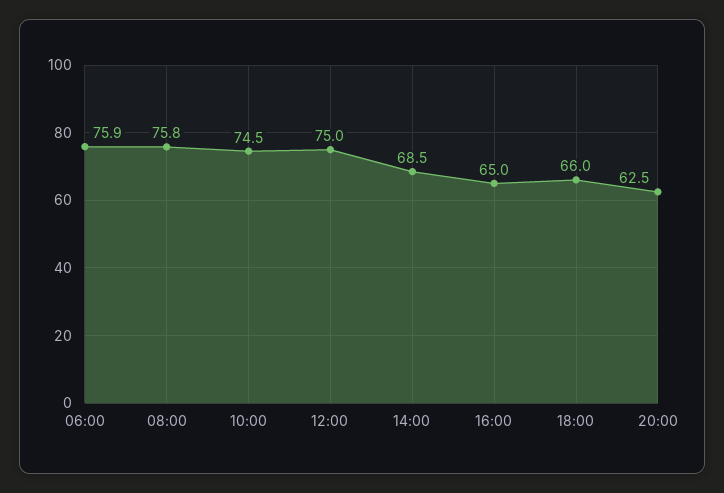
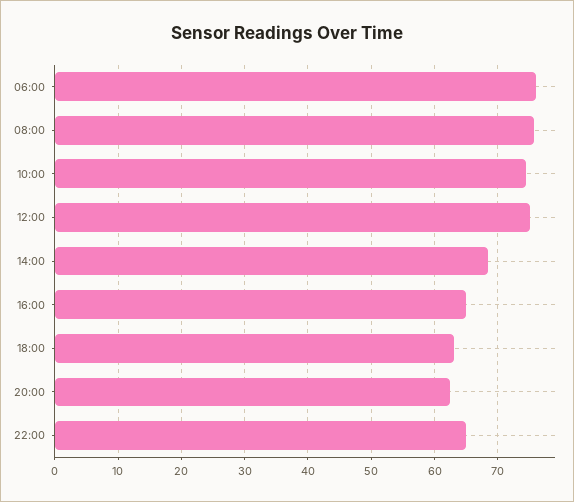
18:00: 66 -> 63
22:00: none -> 65

